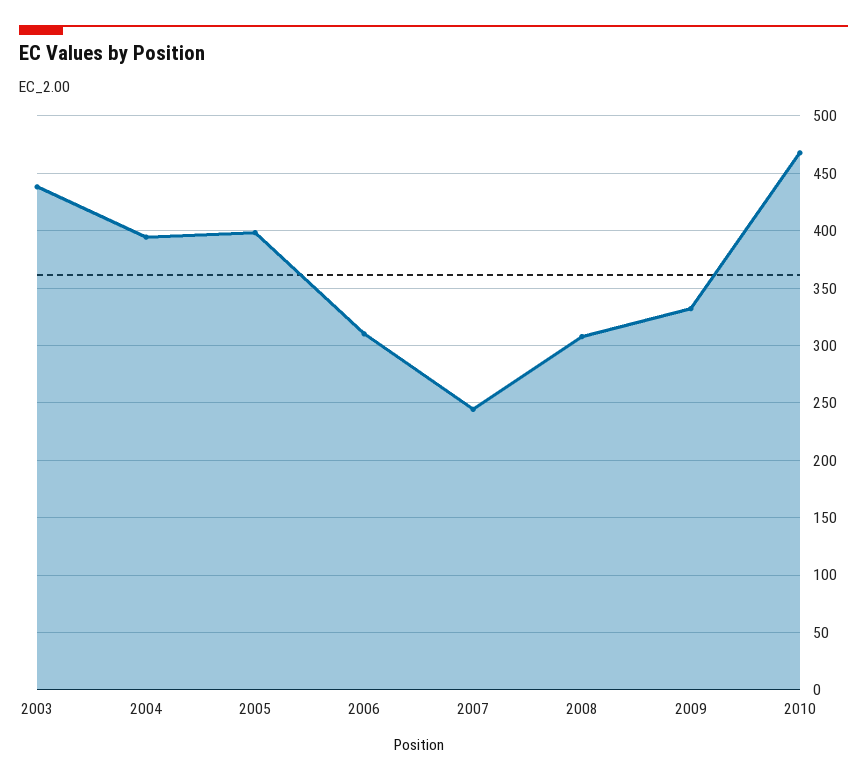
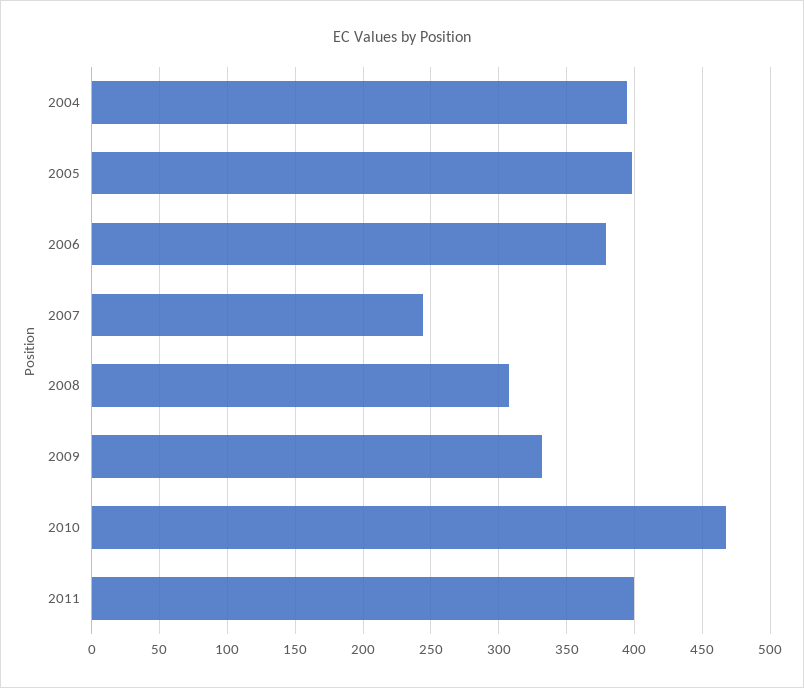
2003: 440 -> none
2006: 310 -> 380
2011: none -> 400

